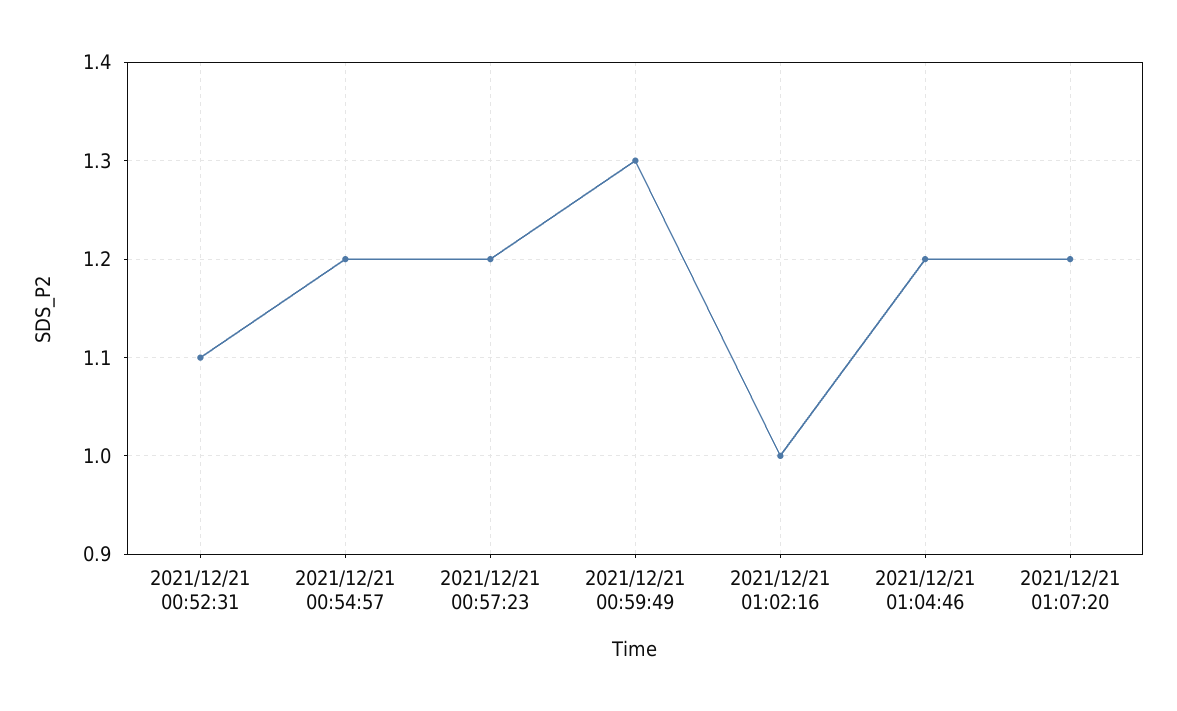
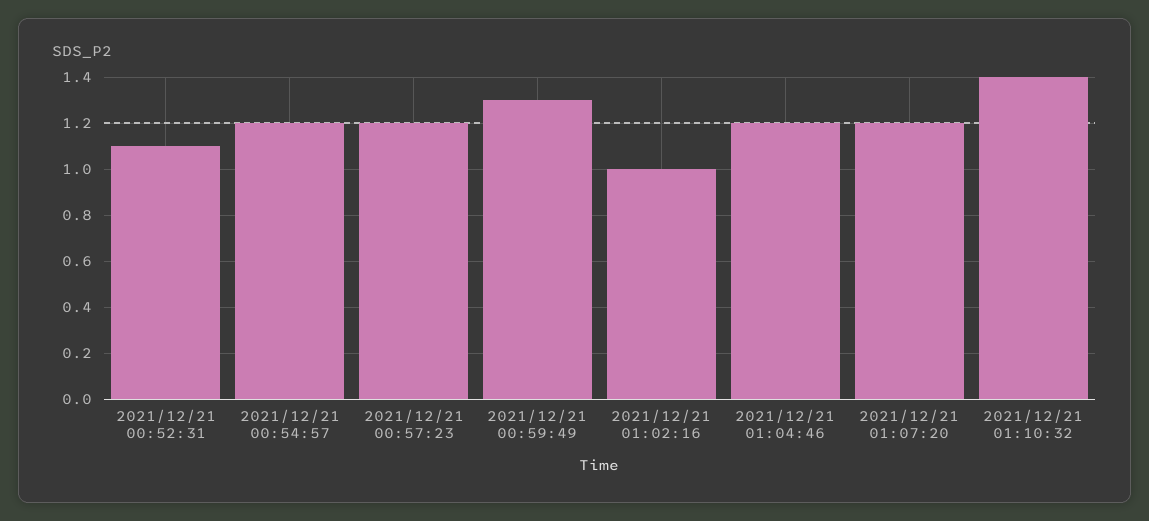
2021/12/21 01:10:32: none -> 1.4

